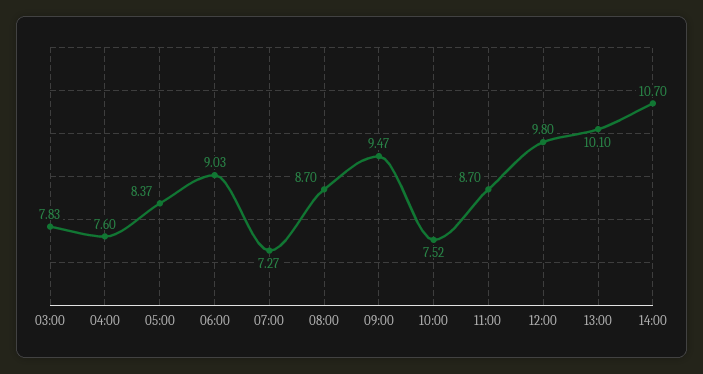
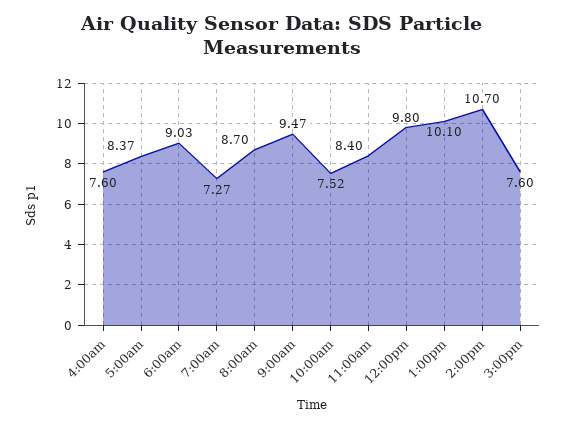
03:00: 7.83 -> none
11:00: 8.7 -> 8.4
3:00pm: none -> 7.6

